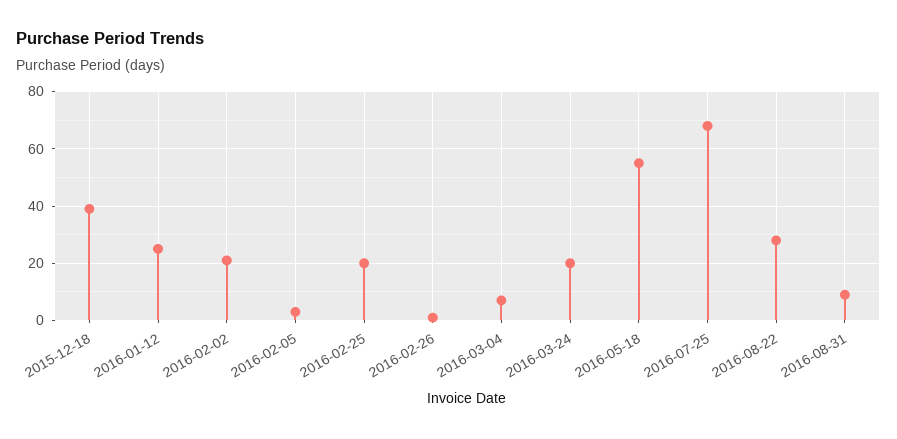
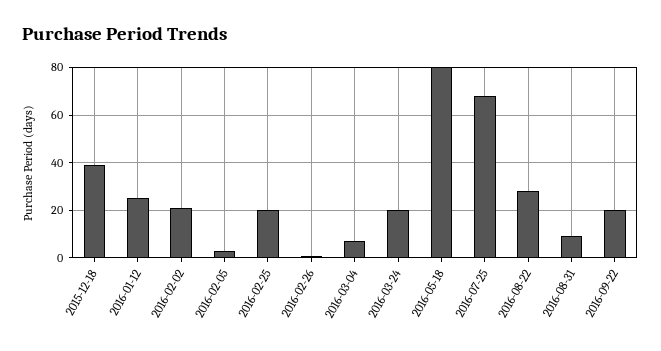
2016-05-18: 55 -> 80
2016-09-22: none -> 20

